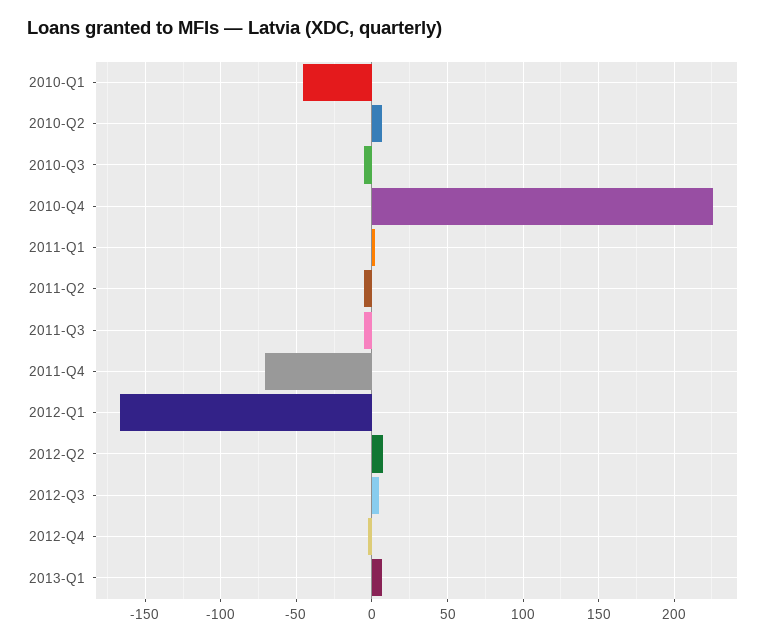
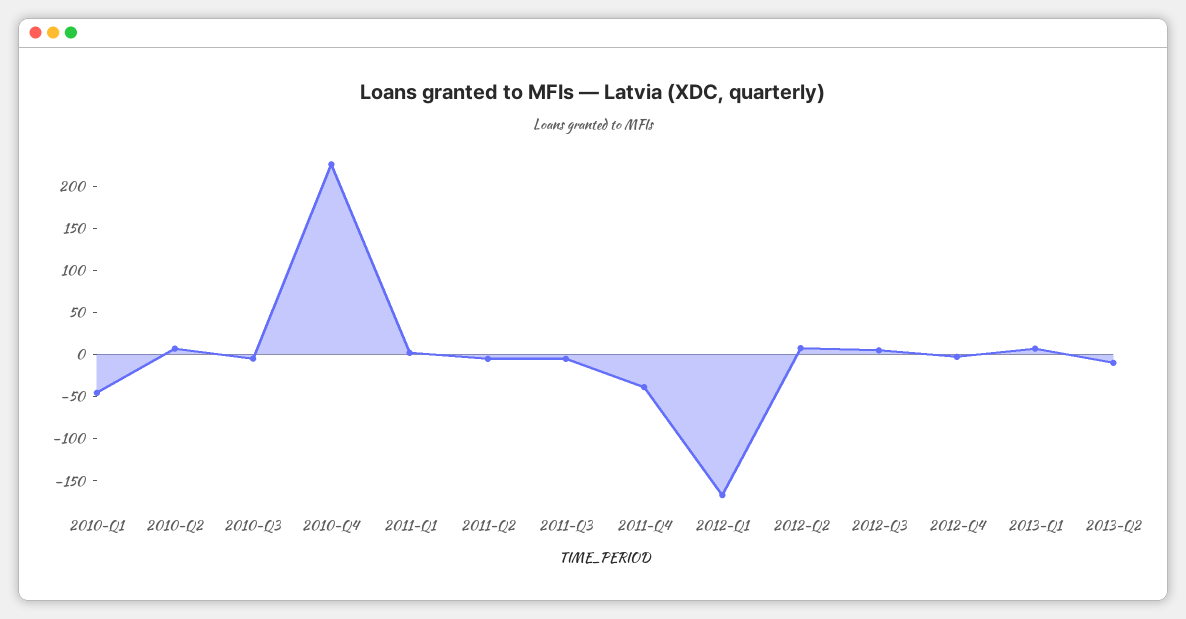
2011-Q4: -70 -> -40
2013-Q2: none -> -10

